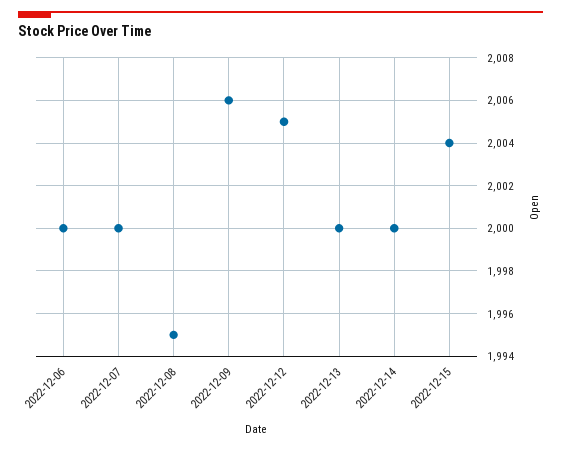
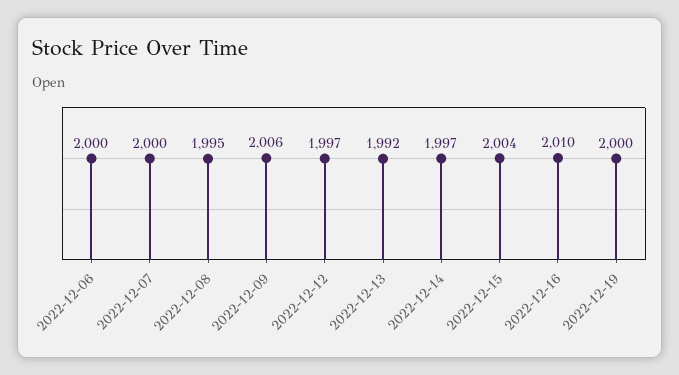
2022-12-12: 2005 -> 1997
2022-12-13: 2000 -> 1992
2022-12-14: 2000 -> 1997
2022-12-16: none -> 2010
2022-12-19: none -> 2000

